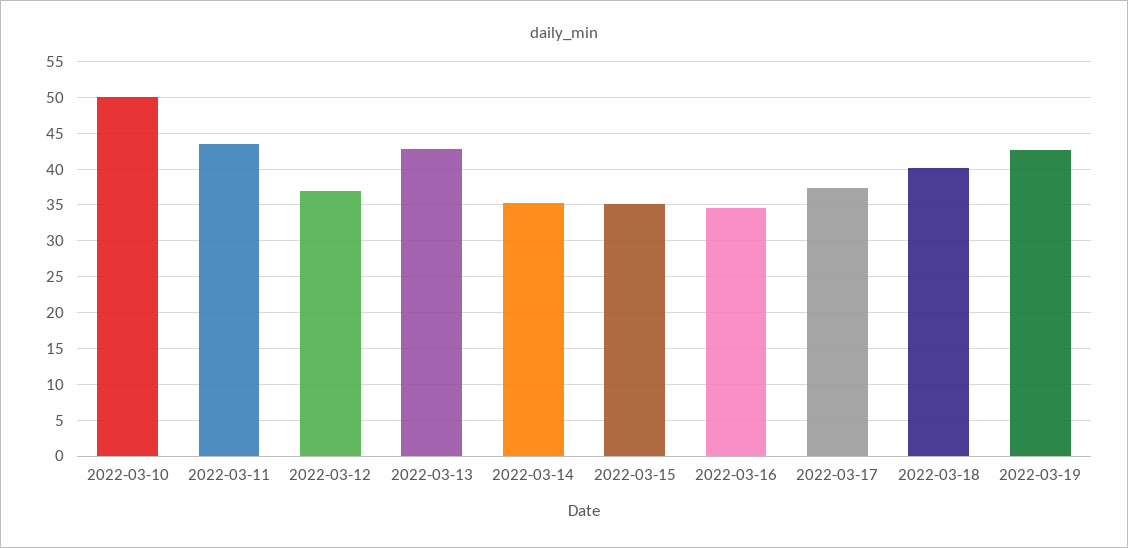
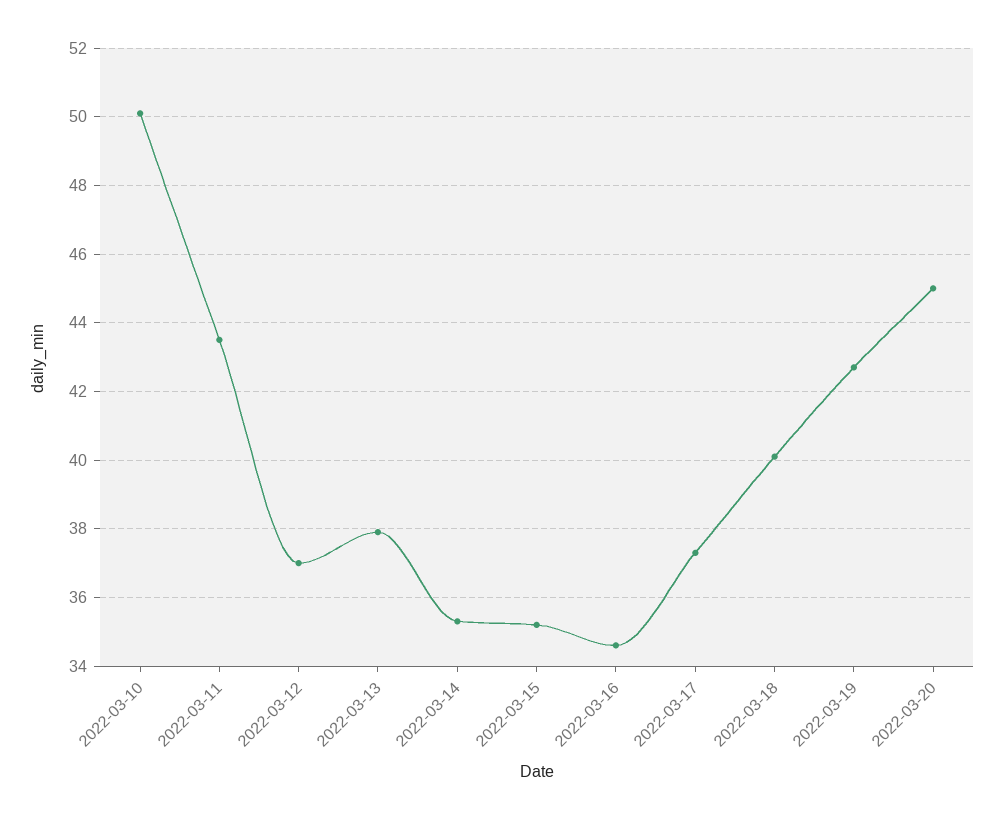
2022-03-13: 43 -> 38
2022-03-20: none -> 45

